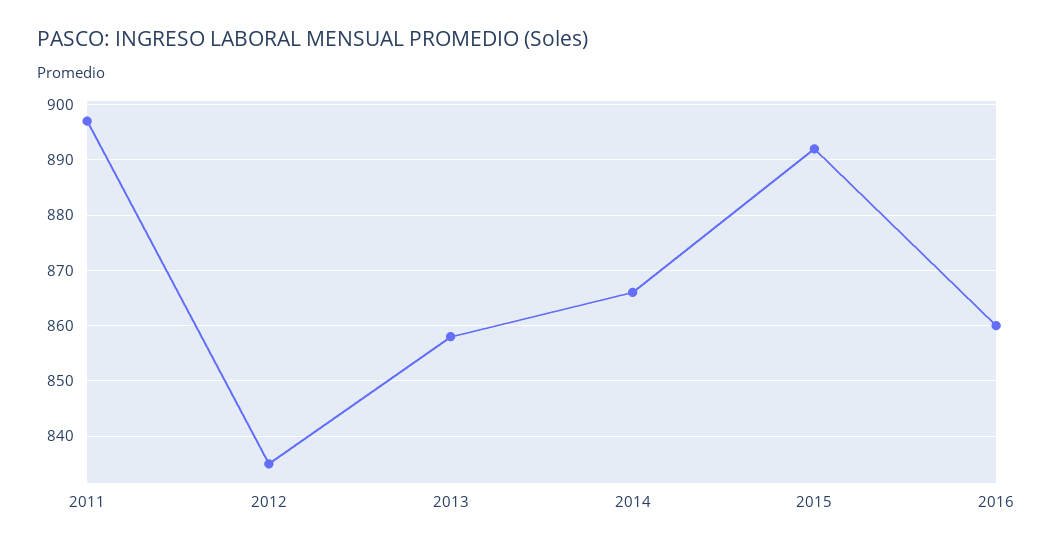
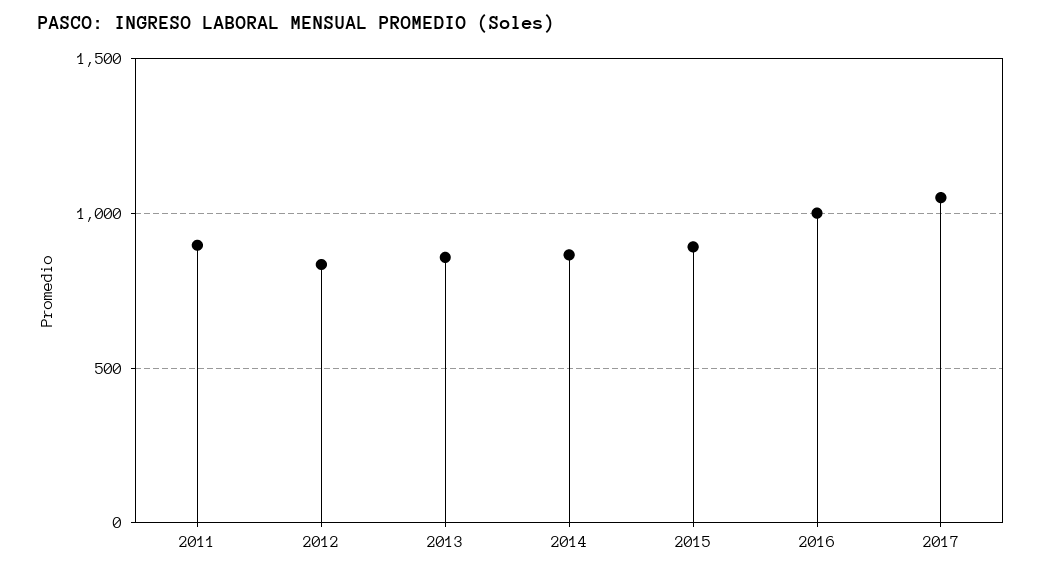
2016: 860 -> 1000
2017: none -> 1050

